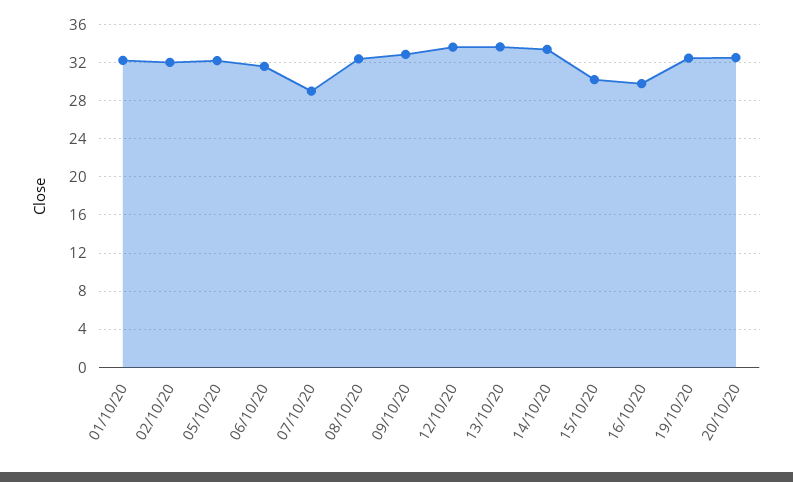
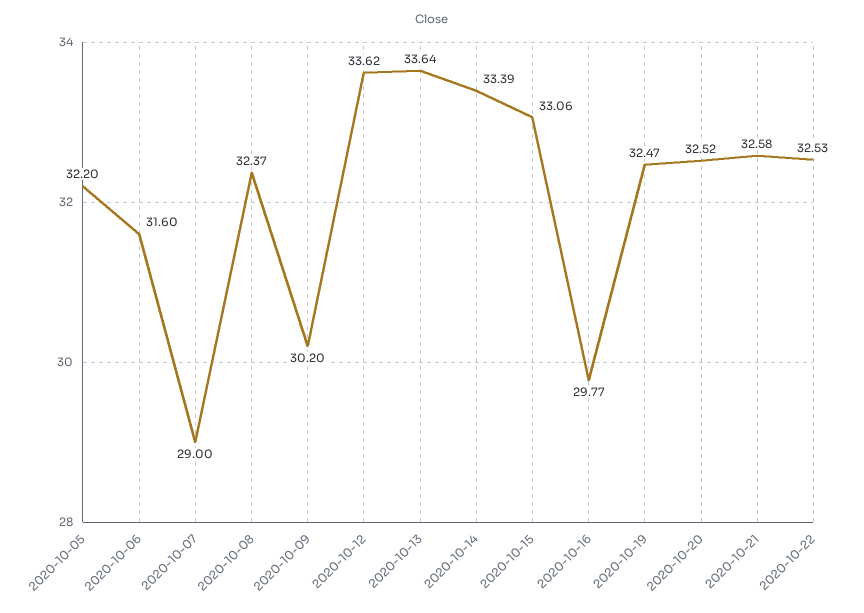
01/10/20: 32 -> none
02/10/20: 32 -> none
09/10/20: 33 -> 30.2
15/10/20: 30 -> 33.06
2020-10-21: none -> 32.58
2020-10-22: none -> 32.53

